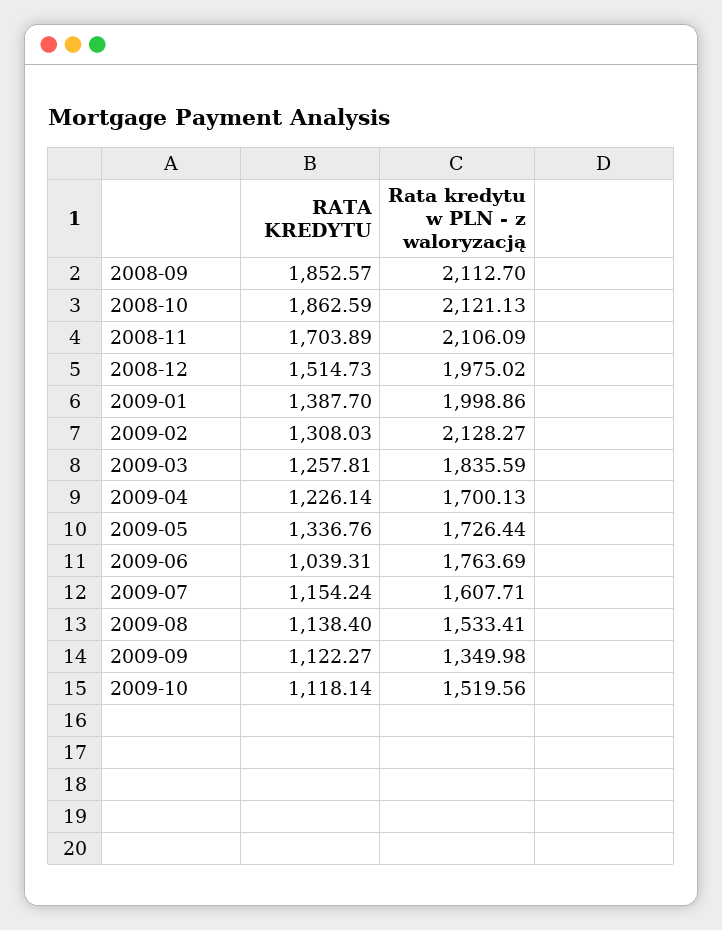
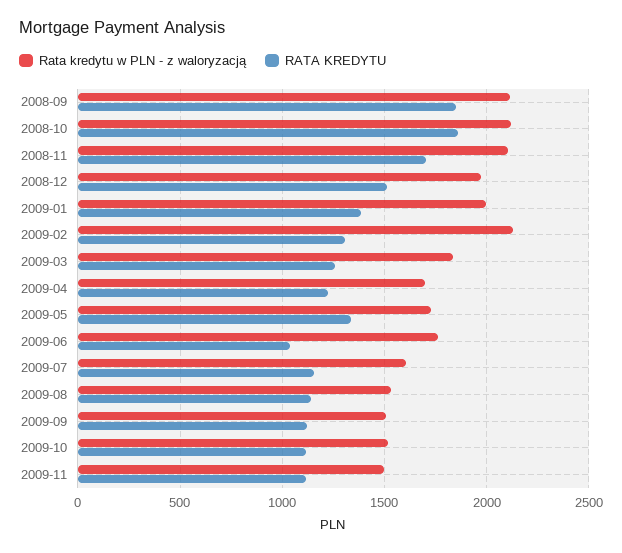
Rata kredytu w PLN - z waloryzacją, 2009-09: 1349.98 -> 1500
Rata kredytu w PLN - z waloryzacją, 2009-11: none -> 1500
RATA KREDYTU, 2009-11: none -> 1100

